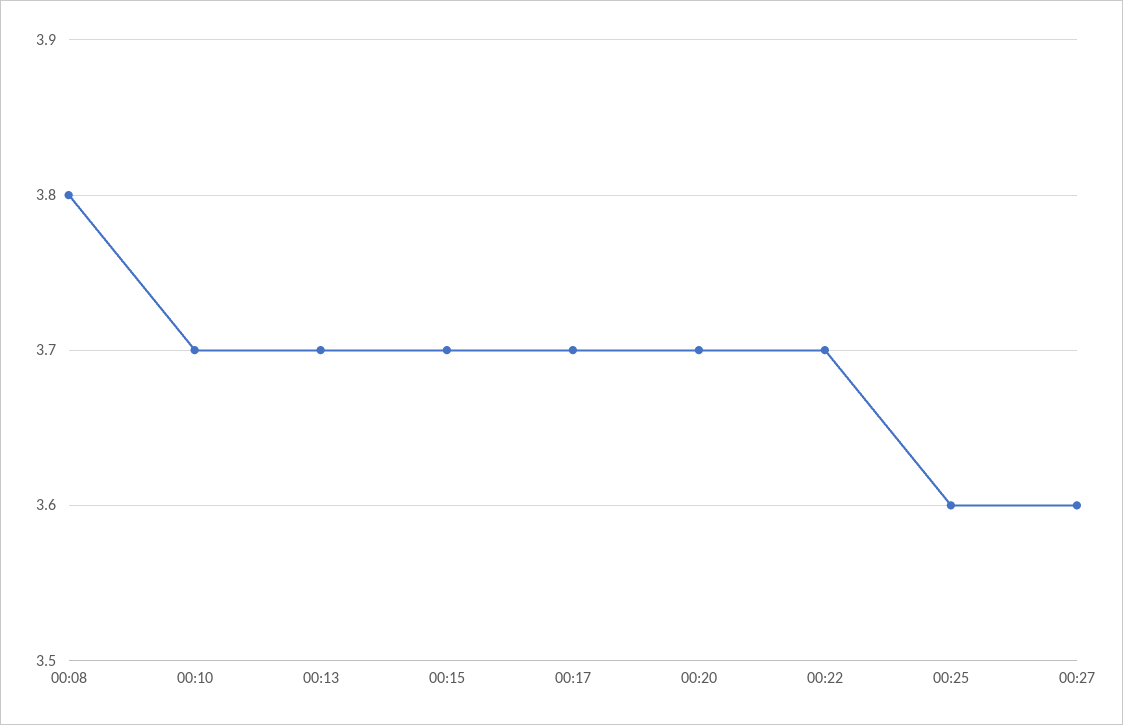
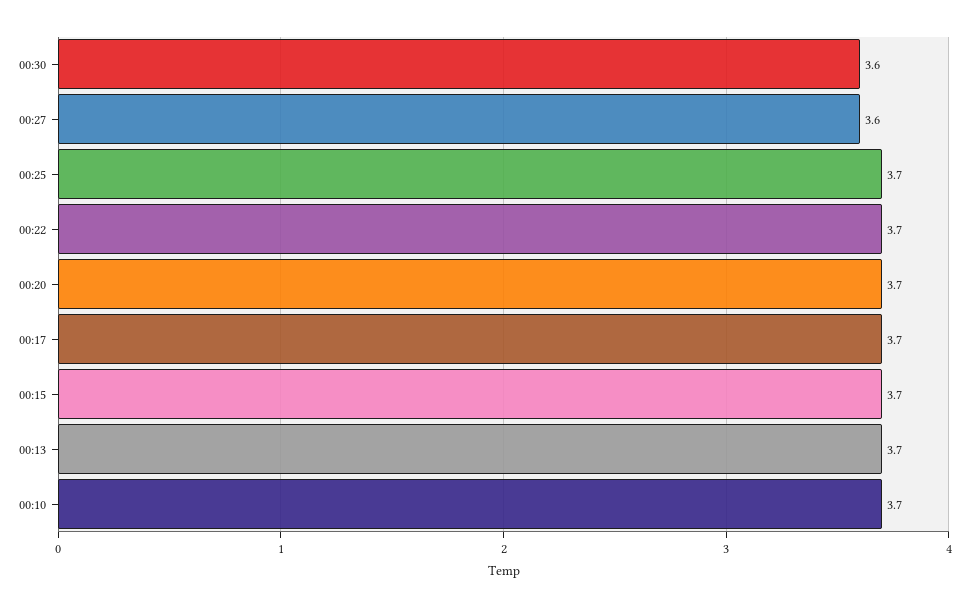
00:08: 3.8 -> none
00:25: 3.6 -> 3.7
00:30: none -> 3.6

